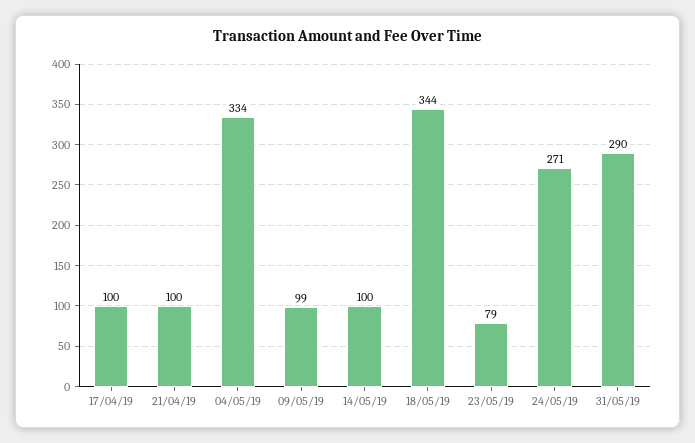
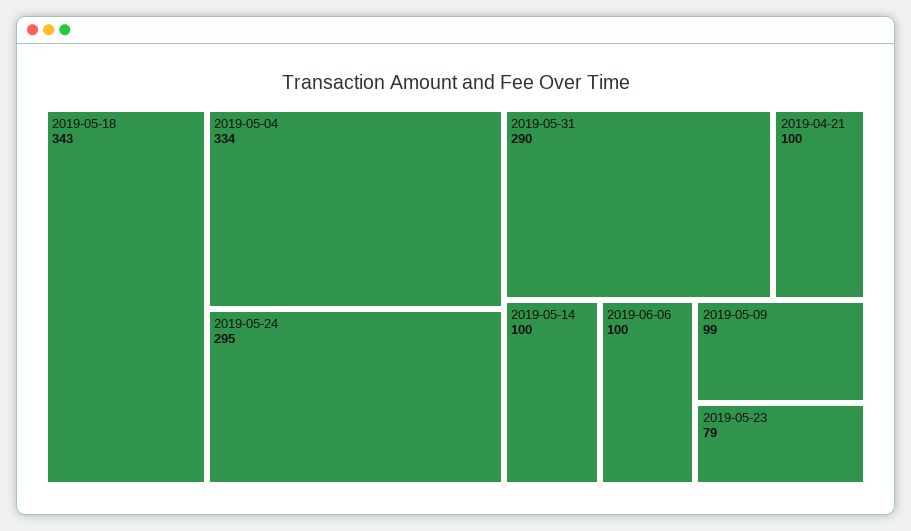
17/04/19: 100 -> none
18/05/19: 344 -> 343
24/05/19: 271 -> 295
2019-06-06: none -> 100

